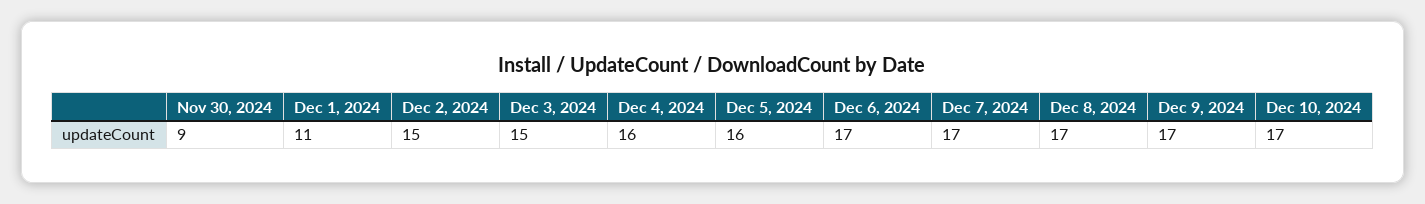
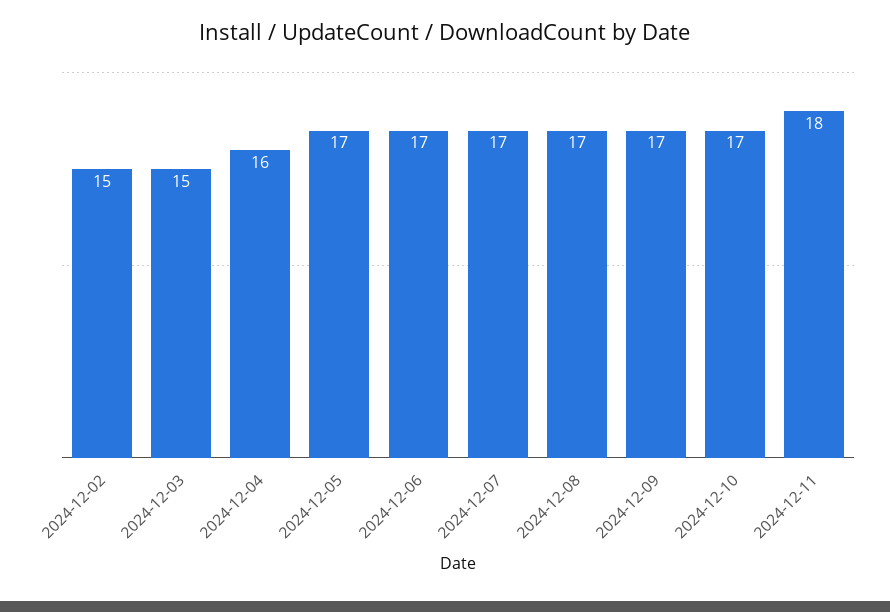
Nov 30, 2024: 9 -> none
Dec 1, 2024: 11 -> none
Dec 5, 2024: 16 -> 17
2024-12-11: none -> 18

